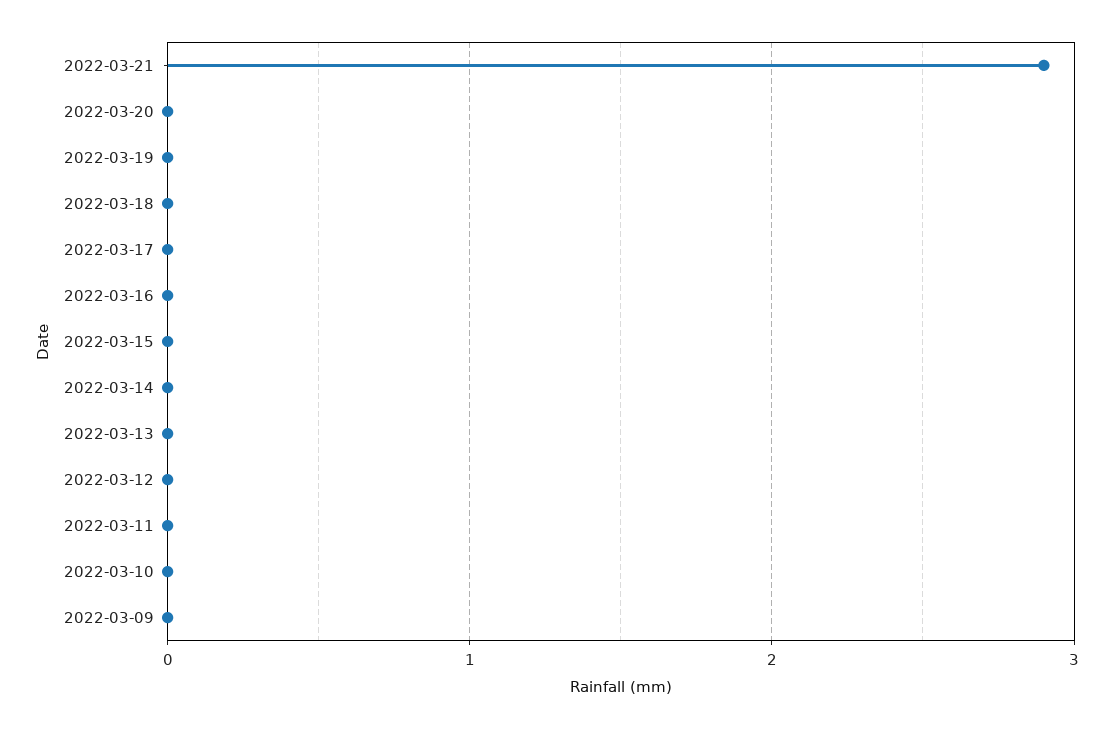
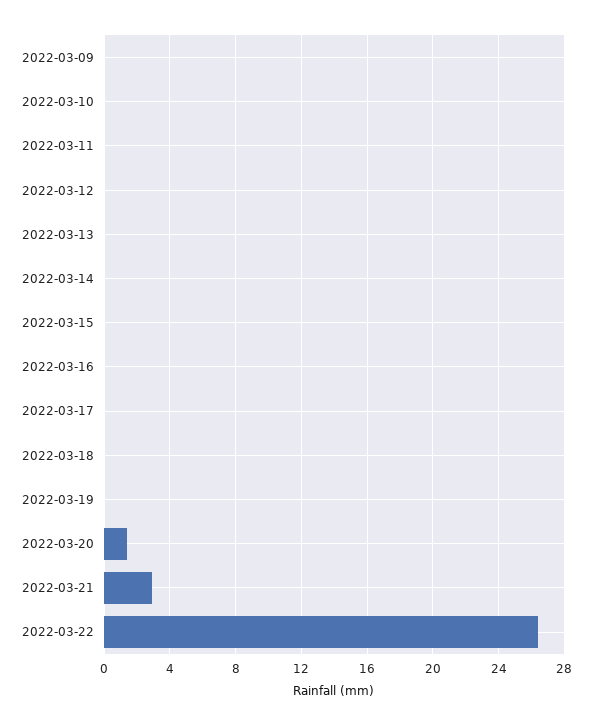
2022-03-20: 0 -> 1.5
2022-03-22: none -> 26.5

